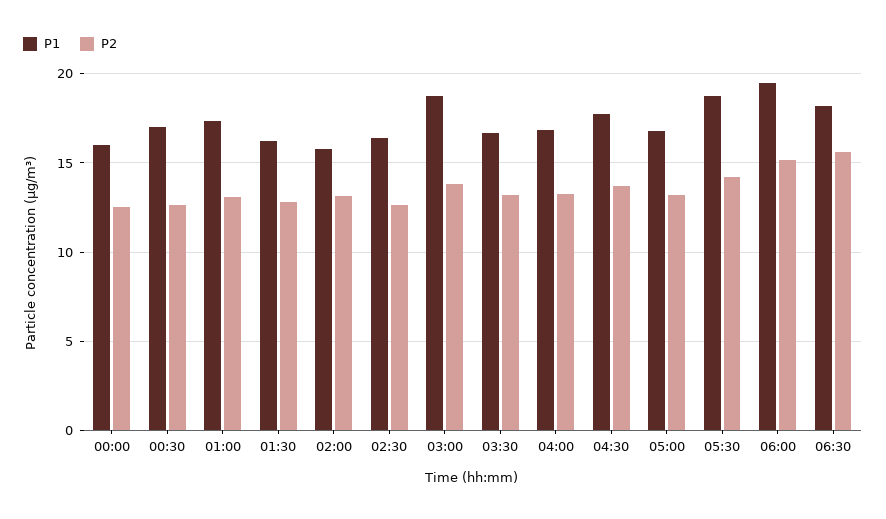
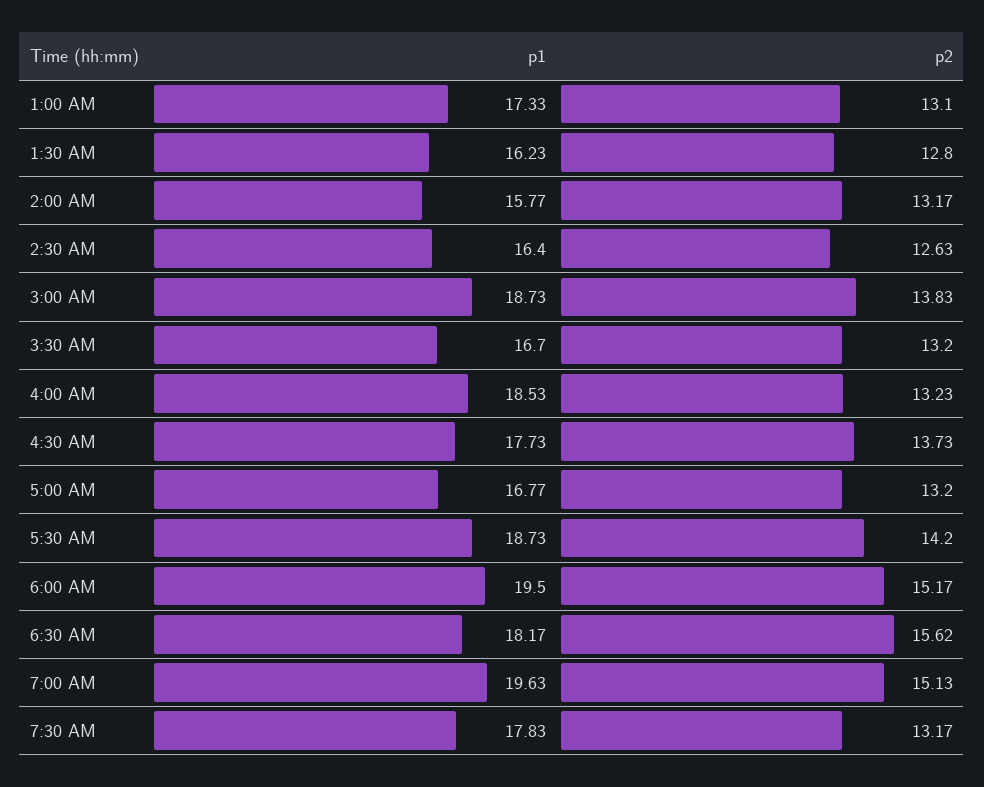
P1, 00:00: 16 -> none
P2, 00:00: 12.5 -> none
P1, 00:30: 17 -> none
P2, 00:30: 12.5 -> none
P1, 04:00: 17 -> 18.53
P1, 7:00 AM: none -> 19.63
P2, 7:00 AM: none -> 15.13
P1, 7:30 AM: none -> 17.83
P2, 7:30 AM: none -> 13.17

